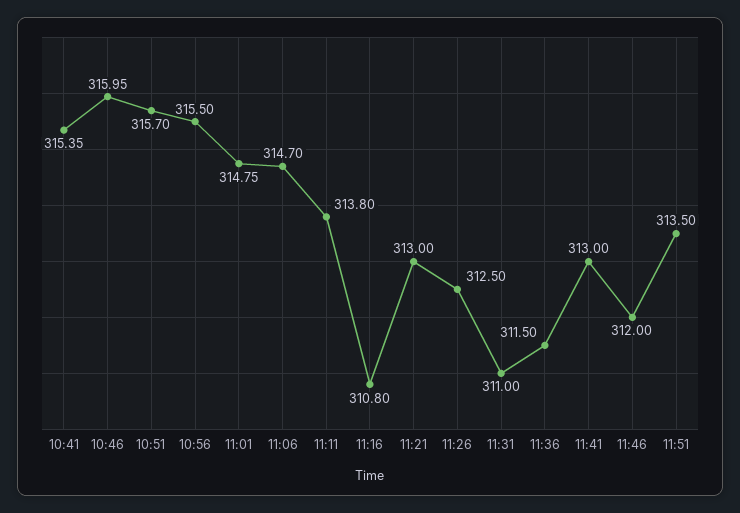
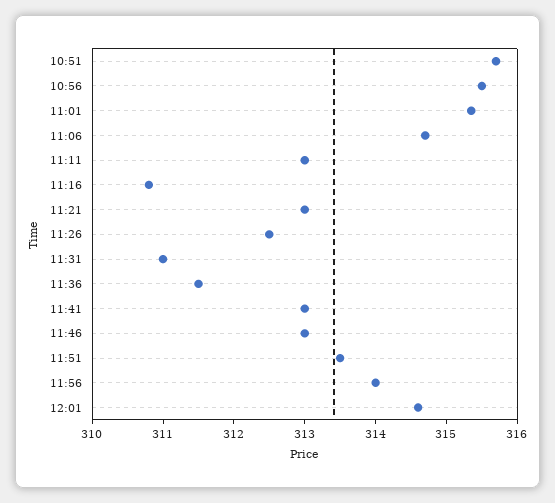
10:41: 315.35 -> none
10:46: 315.95 -> none
11:01: 314.75 -> 315.4
11:11: 313.8 -> 313
11:46: 312 -> 313
11:56: none -> 314
12:01: none -> 314.6

